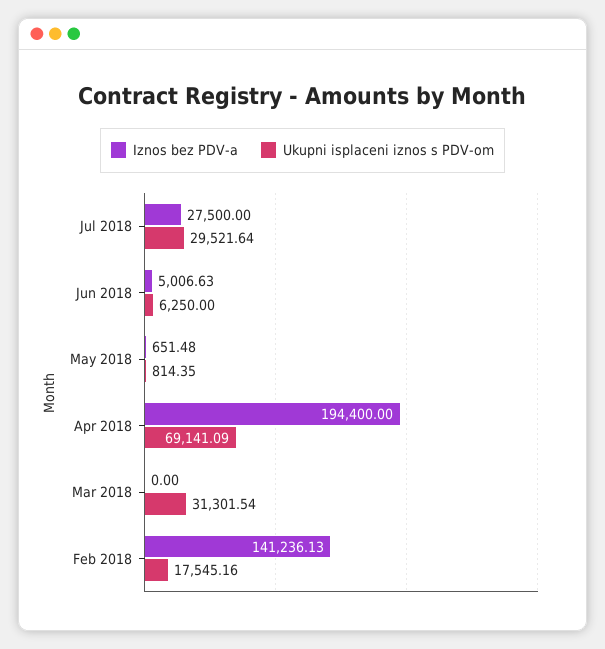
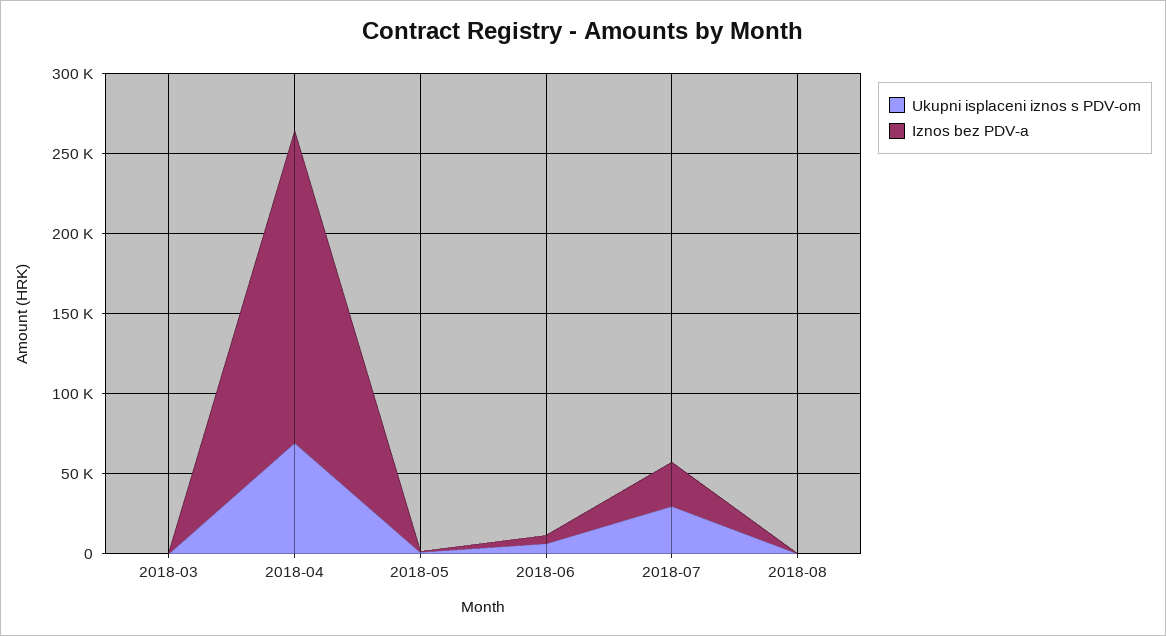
Ukupni isplaceni iznos s PDV-om, Mar 2018: 31301.54 -> 0
Iznos bez PDV-a, Feb 2018: 141236.13 -> none
Ukupni isplaceni iznos s PDV-om, Feb 2018: 17545.16 -> none
Ukupni isplaceni iznos s PDV-om, 2018-08: none -> 0
Iznos bez PDV-a, 2018-08: none -> 0

